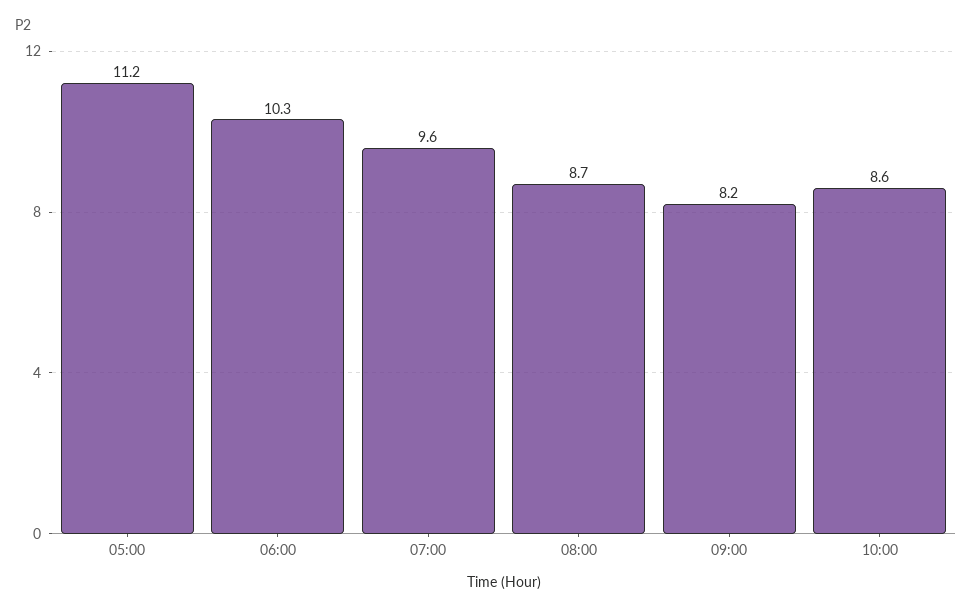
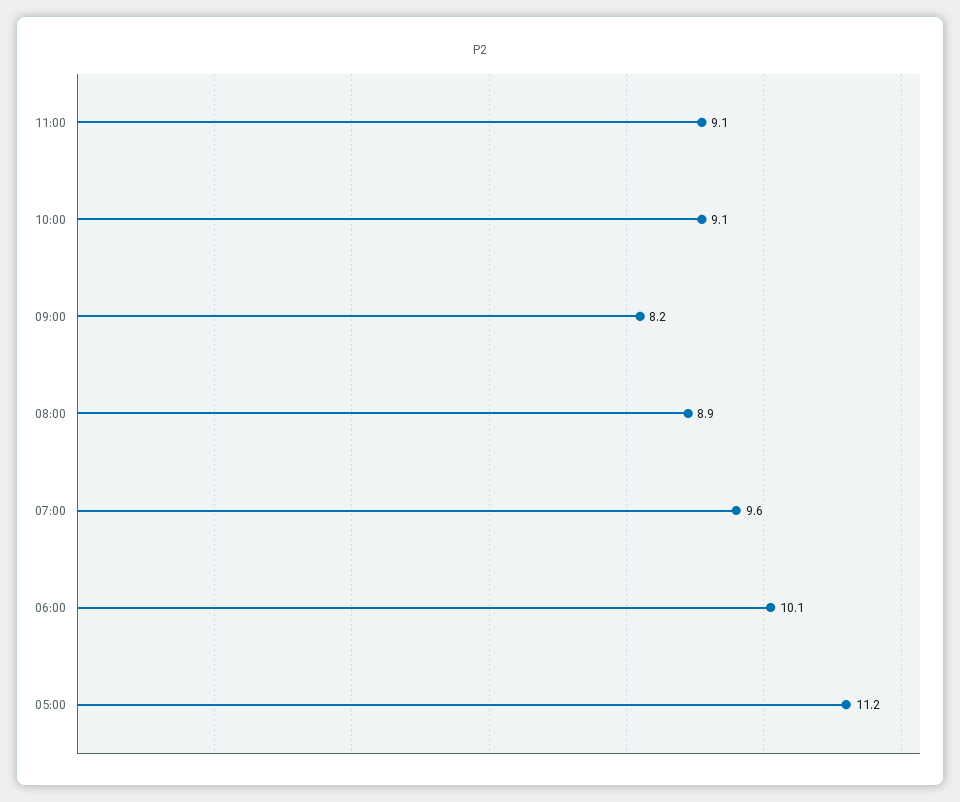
06:00: 10.3 -> 10.1
08:00: 8.7 -> 8.9
10:00: 8.6 -> 9.1
11:00: none -> 9.1

